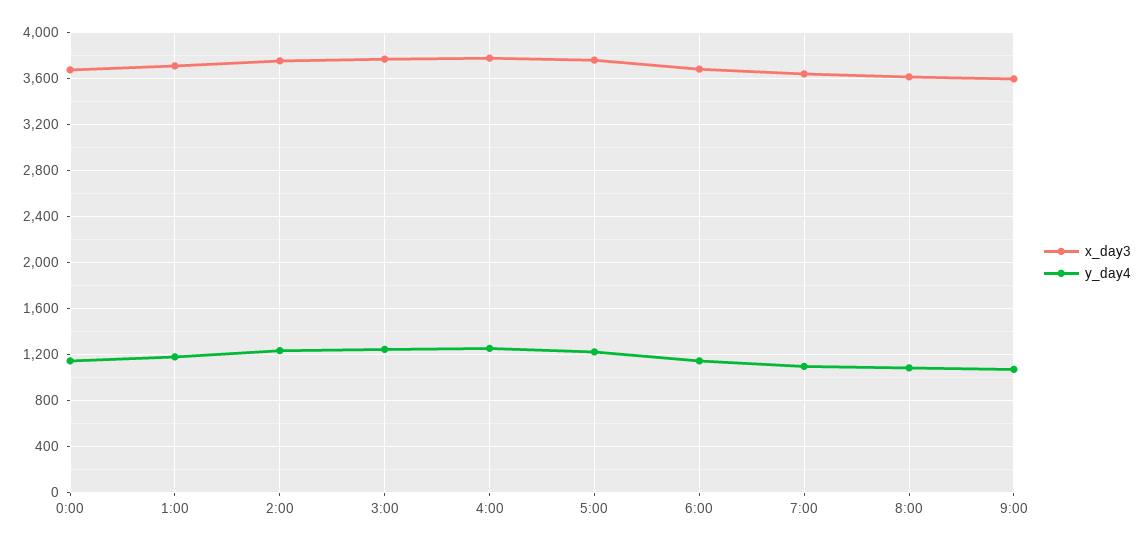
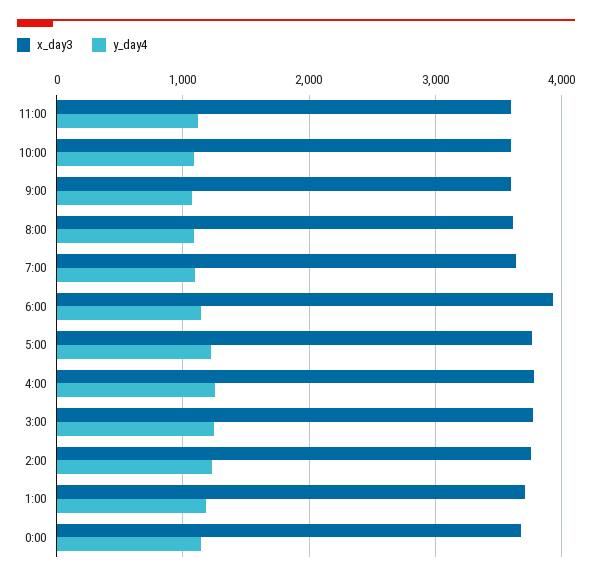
x_day3, 6:00: 3700 -> 3900
x_day3, 11:00: none -> 3600
y_day4, 11:00: none -> 1100
x_day3, 10:00: none -> 3600
y_day4, 10:00: none -> 1100

